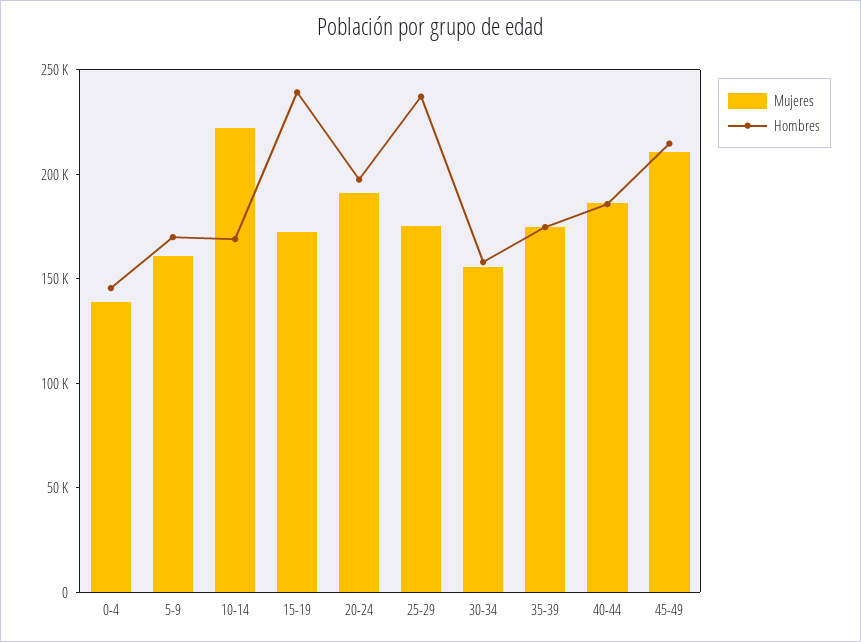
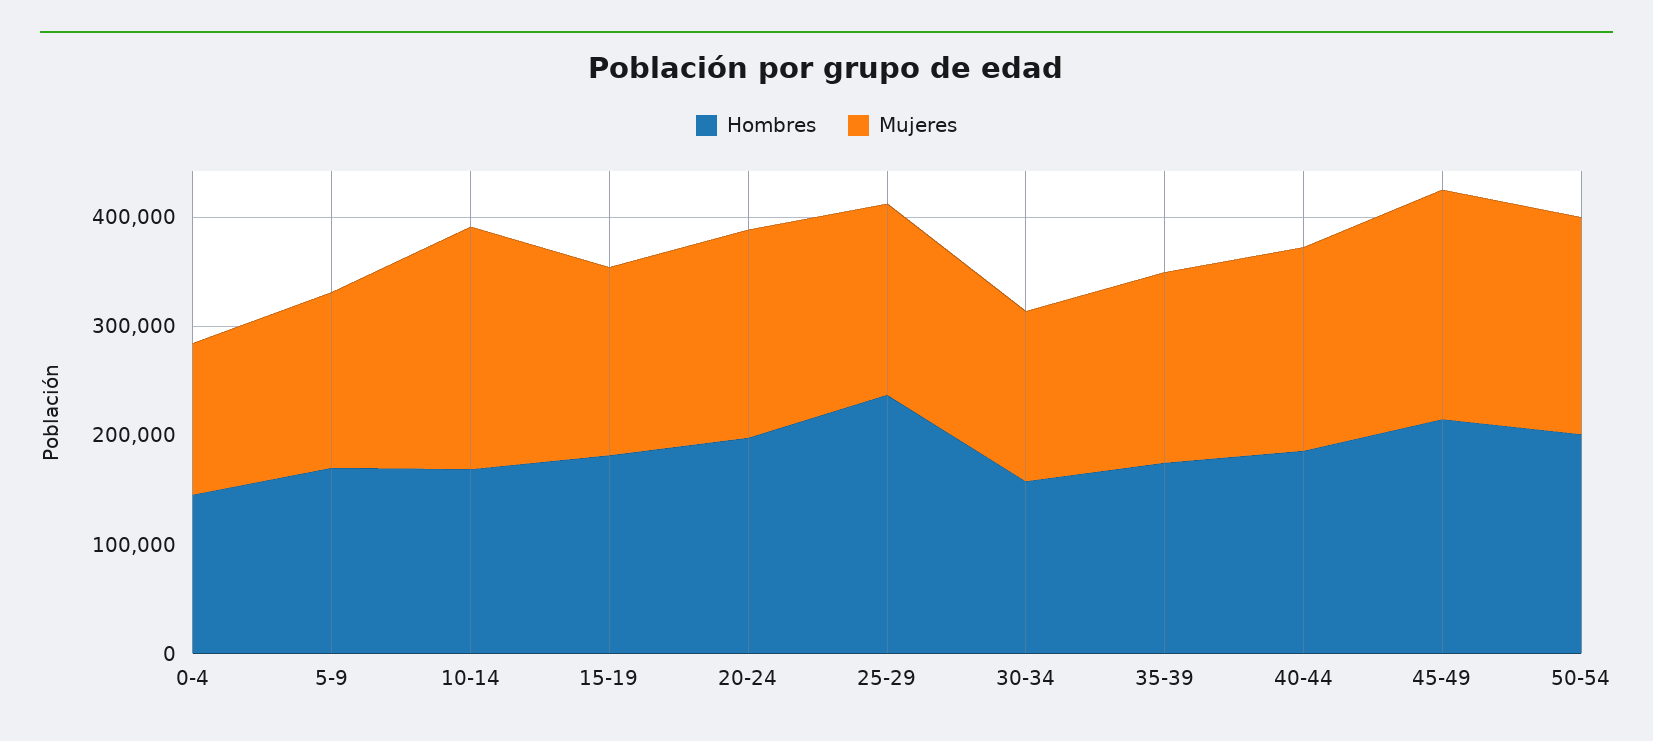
Hombres, 15-19: 240000 -> 180000
Hombres, 50-54: none -> 200000
Mujeres, 50-54: none -> 200000

